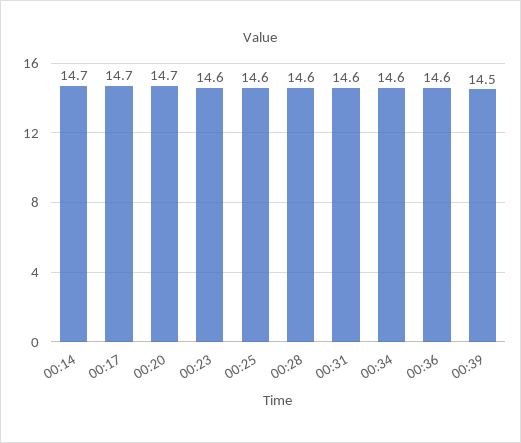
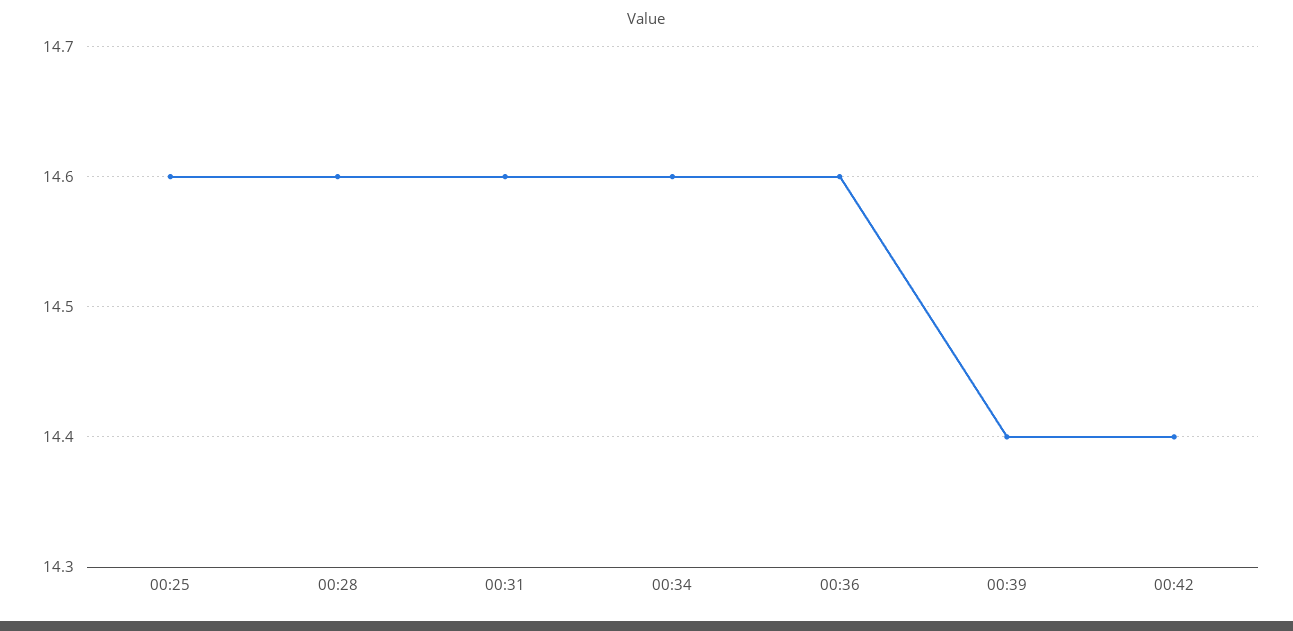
00:14: 14.7 -> none
00:17: 14.7 -> none
00:20: 14.7 -> none
00:23: 14.6 -> none
00:39: 14.5 -> 14.4
00:42: none -> 14.4

